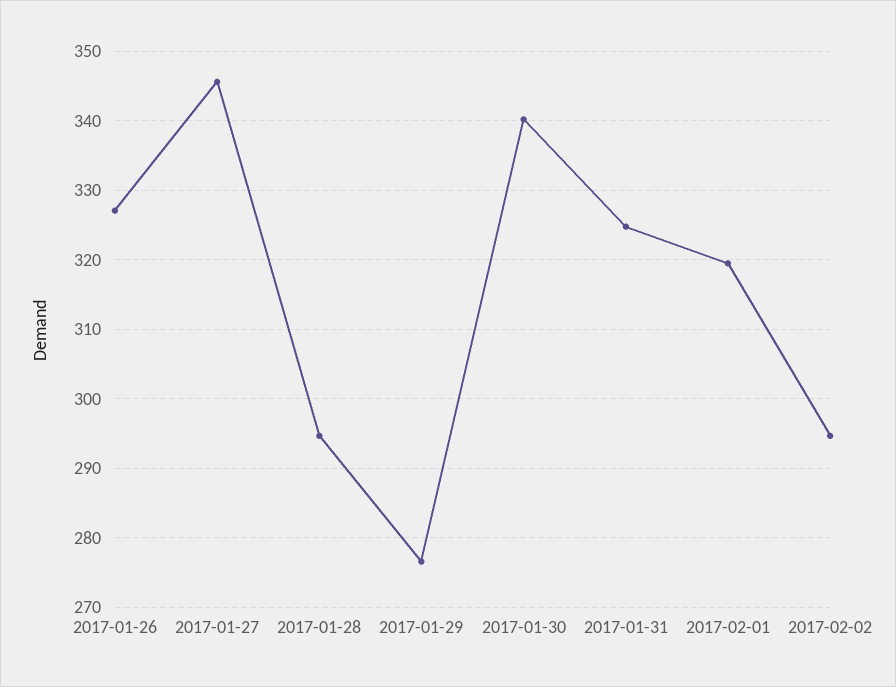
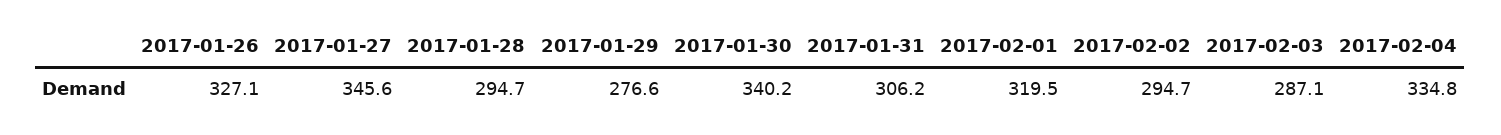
2017-01-31: 325 -> 306.2
2017-02-03: none -> 287.1
2017-02-04: none -> 334.8

